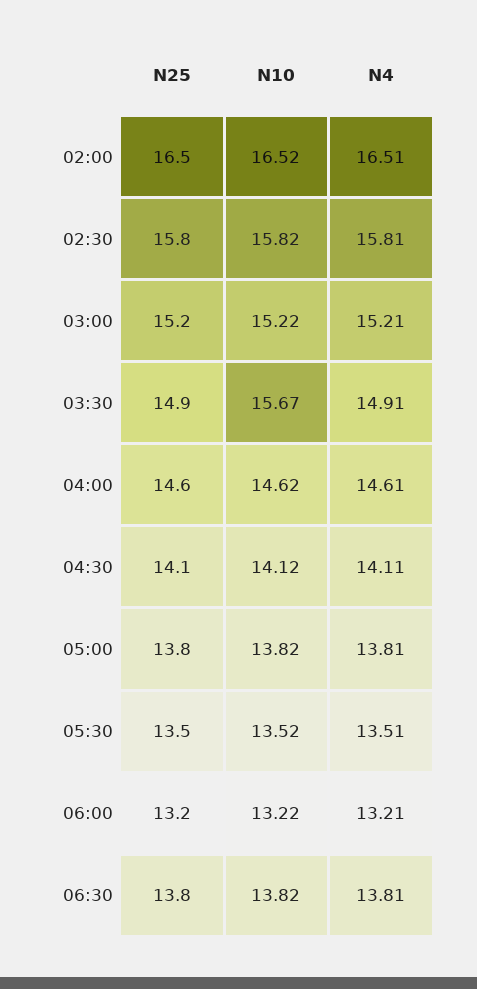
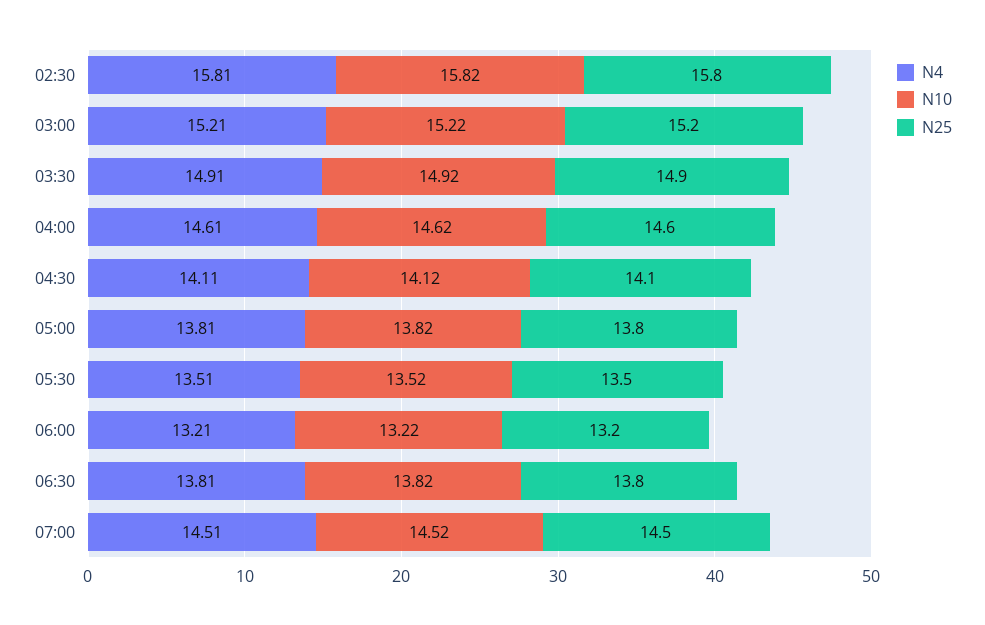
N25, 02:00: 16.5 -> none
N10, 02:00: 16.52 -> none
N4, 02:00: 16.51 -> none
N10, 03:30: 15.67 -> 14.92
N4, 07:00: none -> 14.51
N10, 07:00: none -> 14.52
N25, 07:00: none -> 14.5

